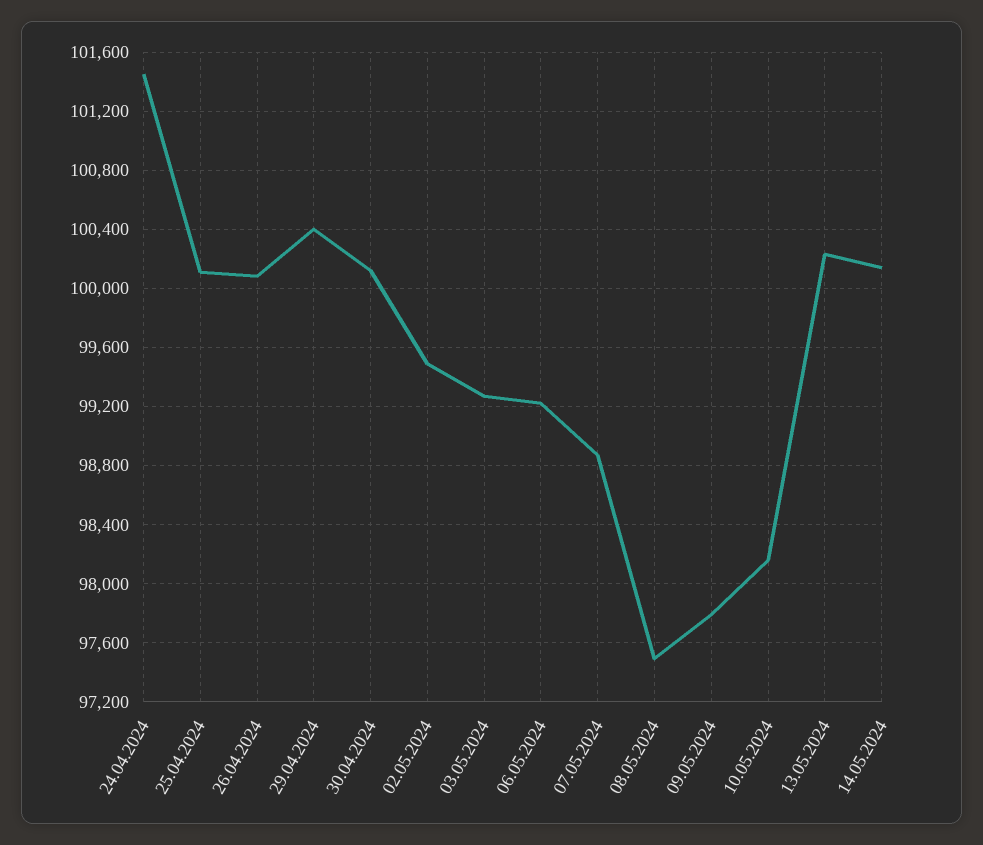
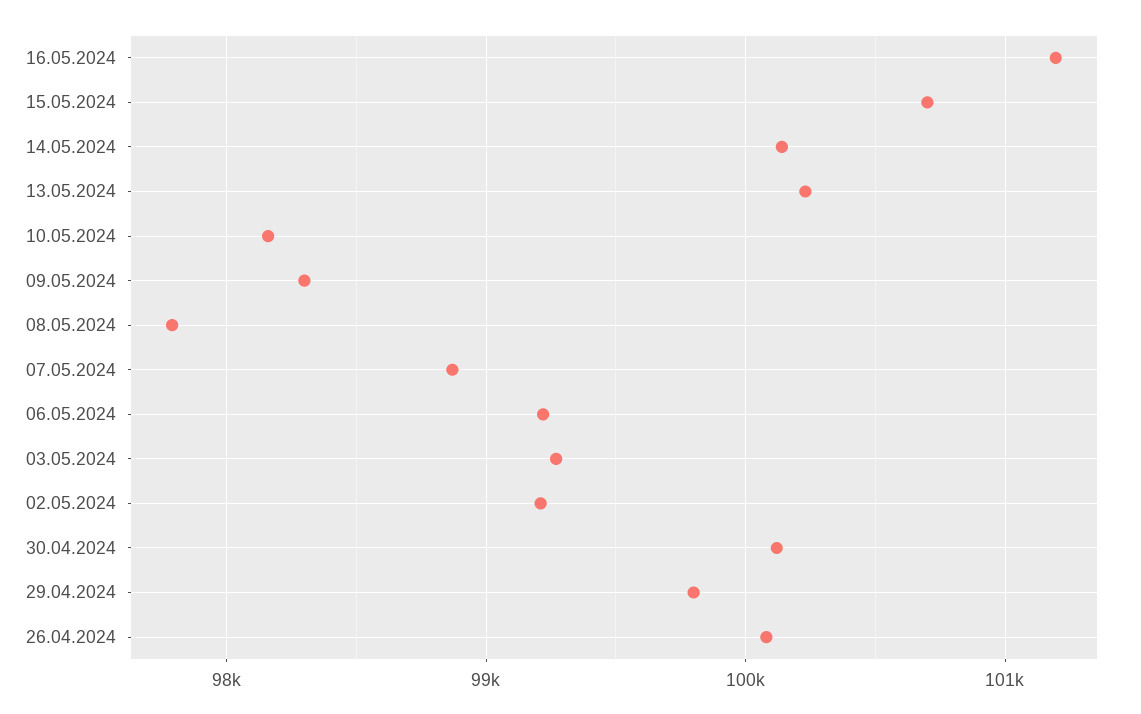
24.04.2024: 101450 -> none
25.04.2024: 100100 -> none
29.04.2024: 100400 -> 99800
02.05.2024: 99500 -> 99200
08.05.2024: 97500 -> 97800
09.05.2024: 97800 -> 98300
16.05.2024: none -> 101200
15.05.2024: none -> 100700

